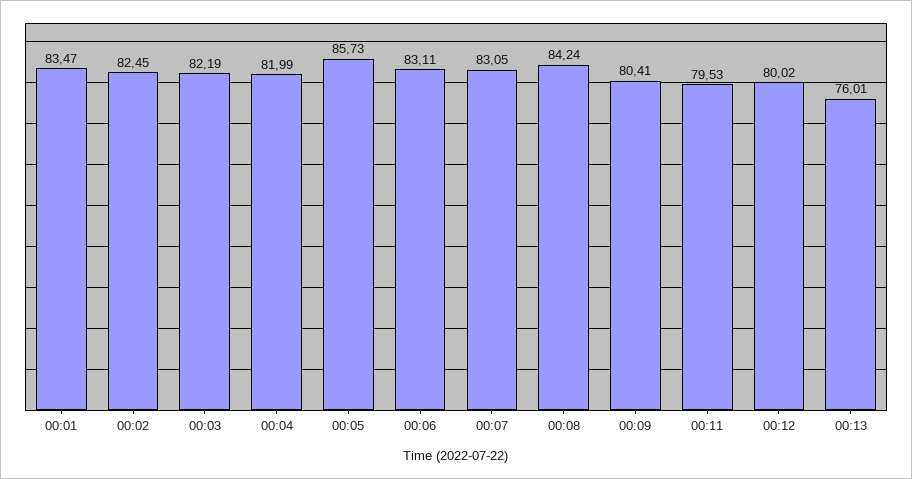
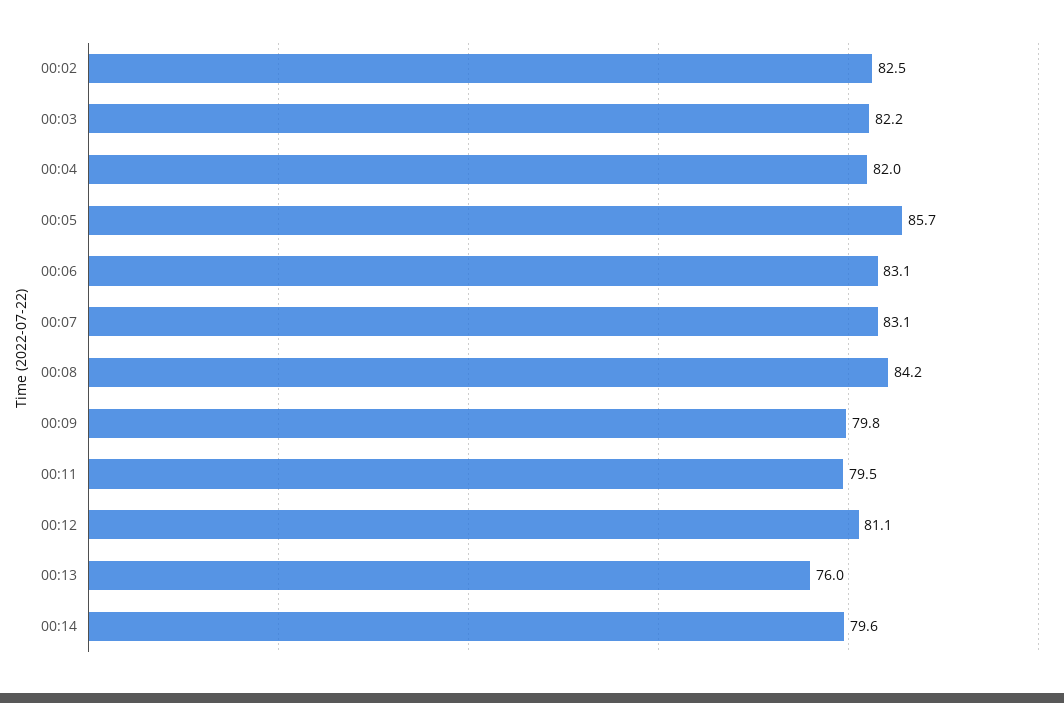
00:01: 83.47 -> none
00:09: 80.41 -> 79.8
00:12: 80.02 -> 81.1
00:14: none -> 79.6

